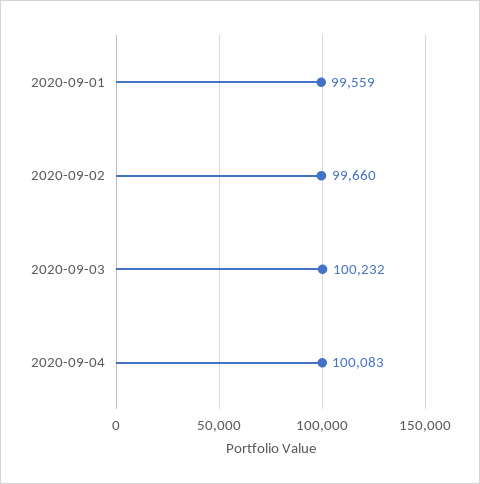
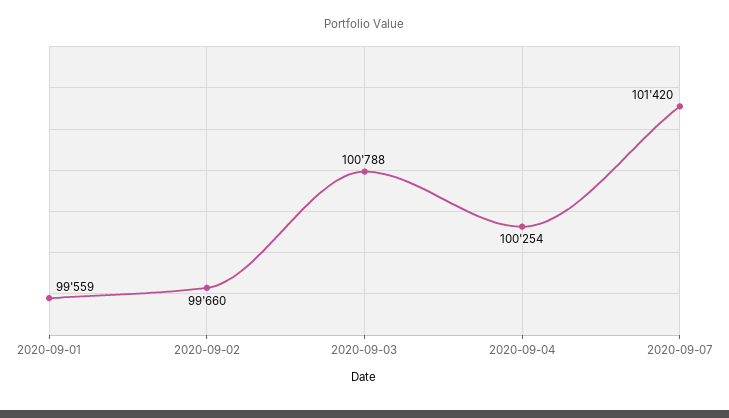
2020-09-03: 100232 -> 100788
2020-09-04: 100083 -> 100254
2020-09-07: none -> 101420

